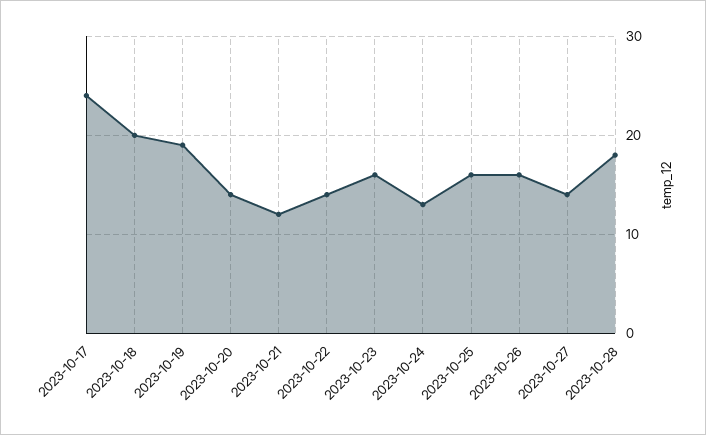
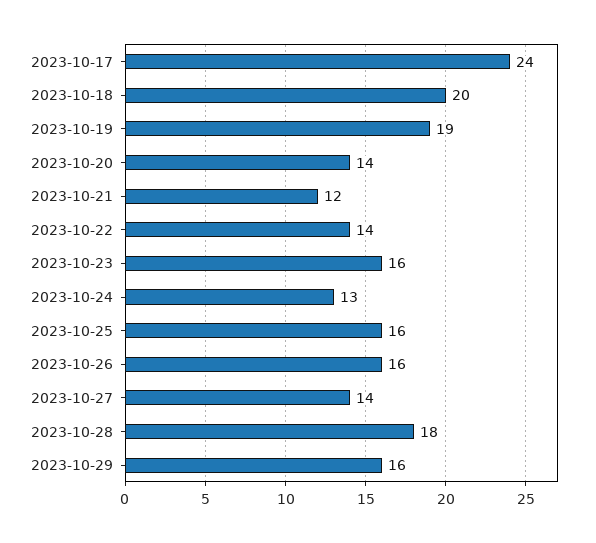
2023-10-29: none -> 16

